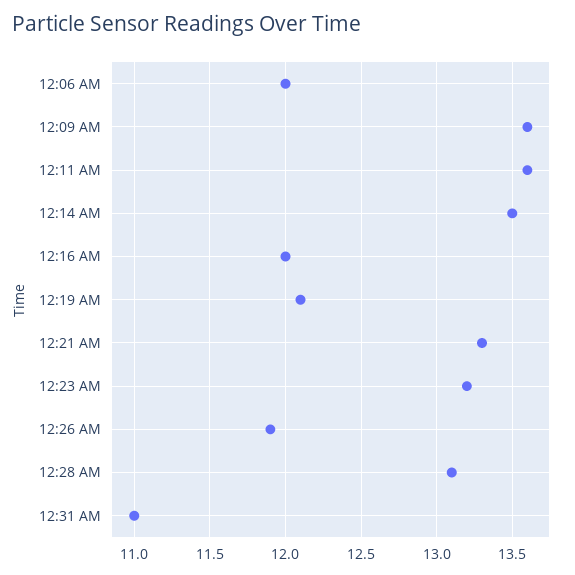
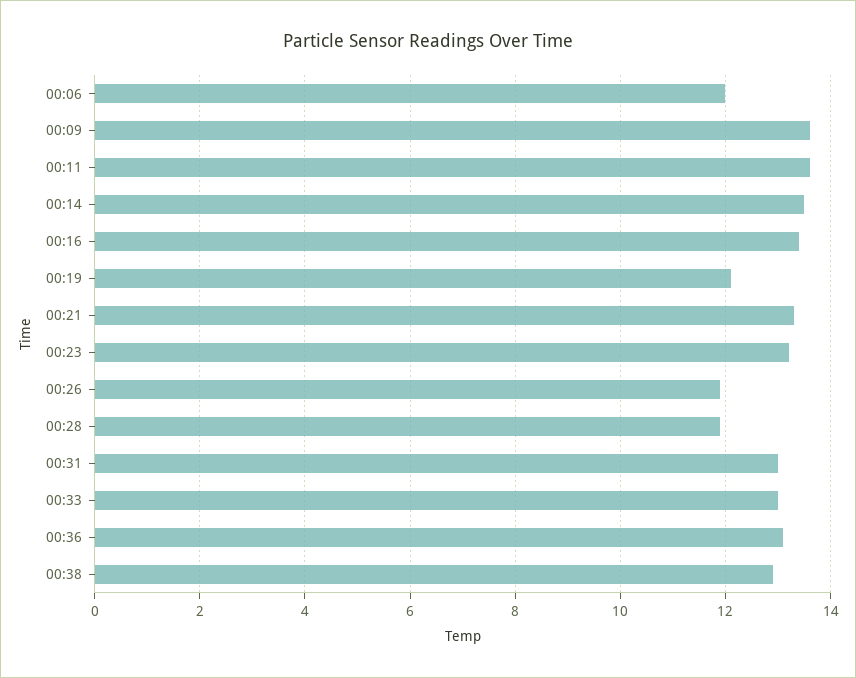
12:16 AM: 12 -> 13.5
12:28 AM: 13.1 -> 12
12:31 AM: 11 -> 13
00:33: none -> 13
00:36: none -> 13
00:38: none -> 13

